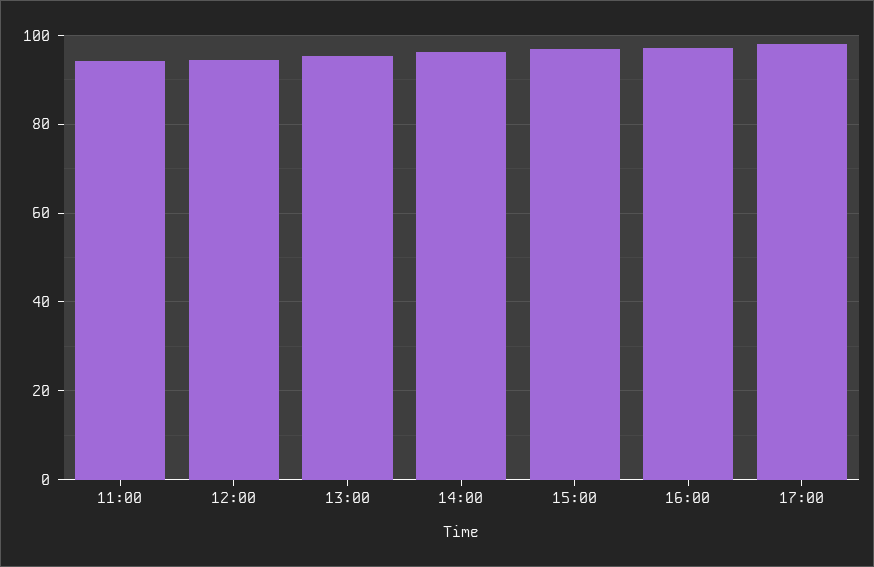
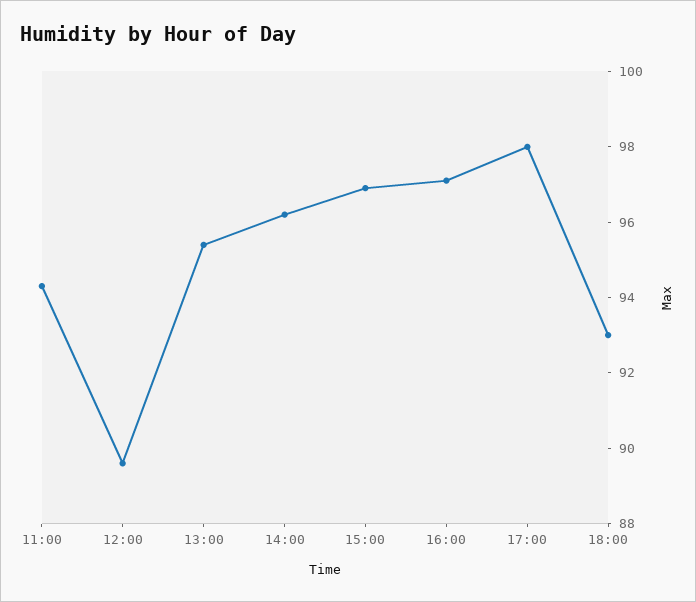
12:00: 94 -> 89.5
18:00: none -> 93

